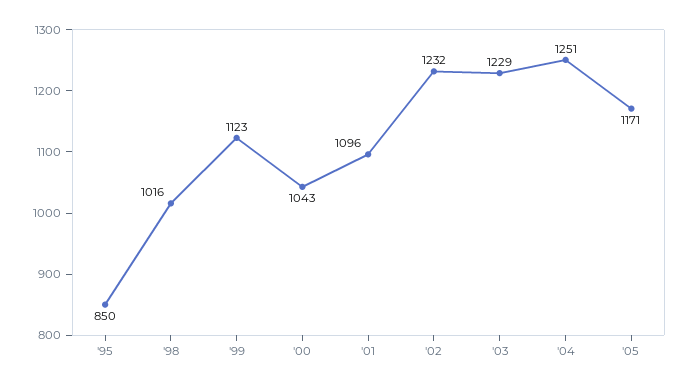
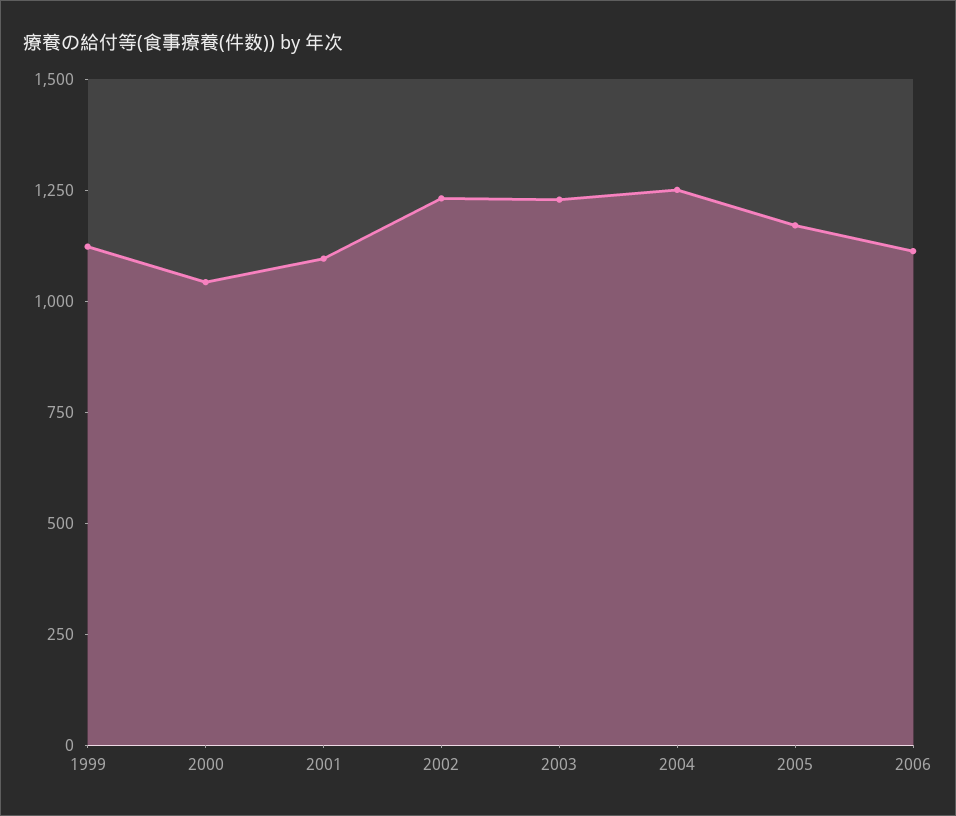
'95: 850 -> none
'98: 1016 -> none
2006: none -> 1100

